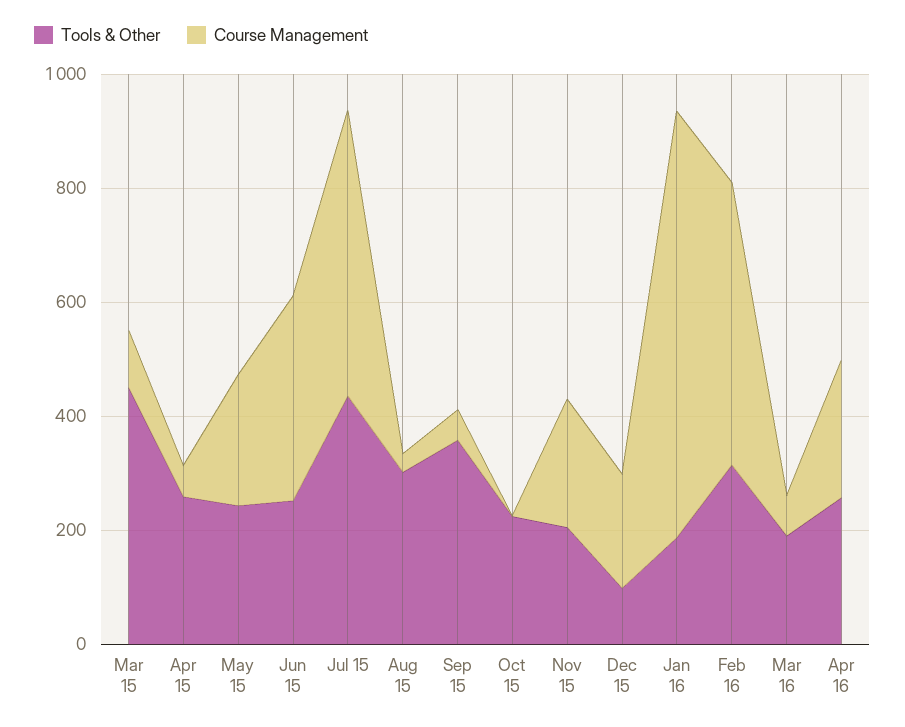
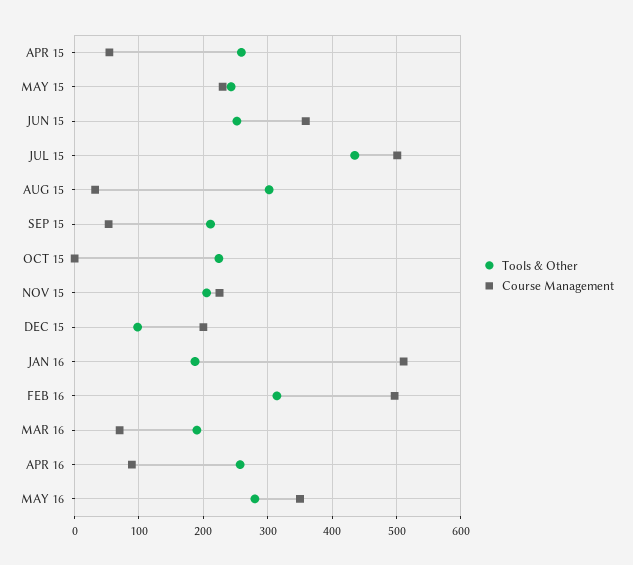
Tools & Other, Mar 15: 450 -> none
Course Management, Mar 15: 100 -> none
Tools & Other, Sep 15: 350 -> 210
Course Management, Jan 16: 750 -> 510
Course Management, Apr 16: 250 -> 90
Tools & Other, MAY 16: none -> 280
Course Management, MAY 16: none -> 350

